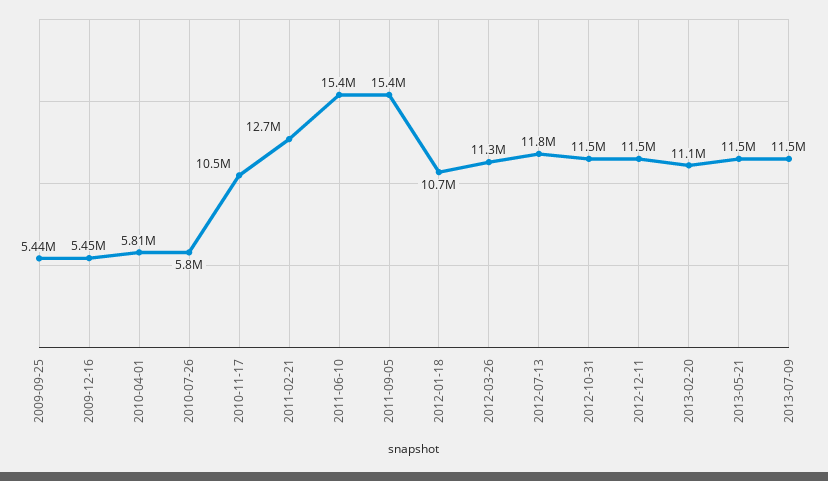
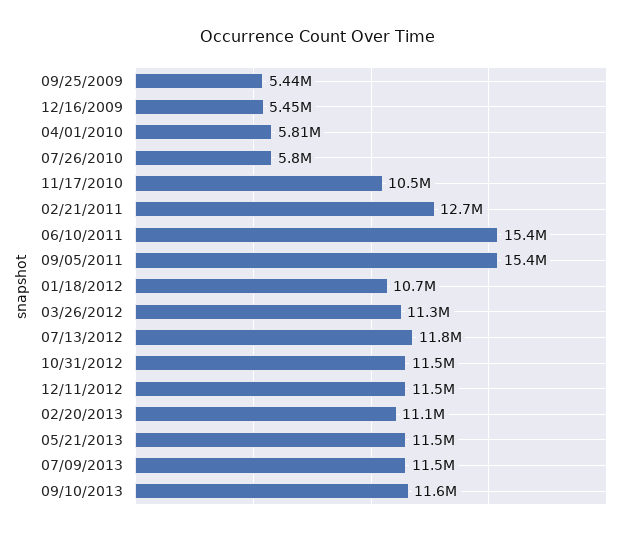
09/10/2013: none -> 11600000

